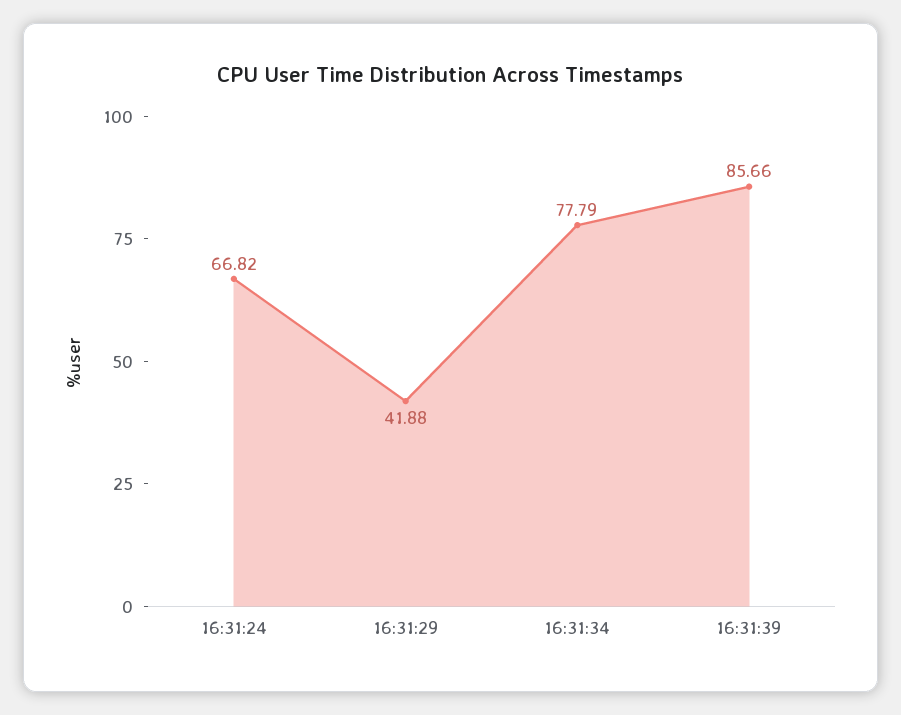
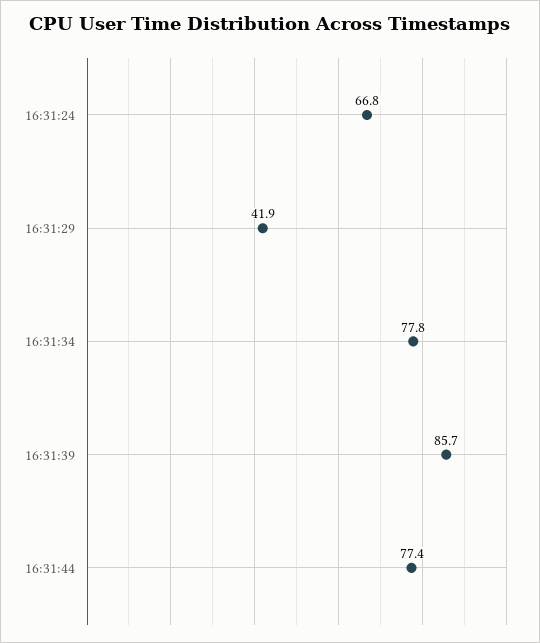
16:31:44: none -> 77.4

